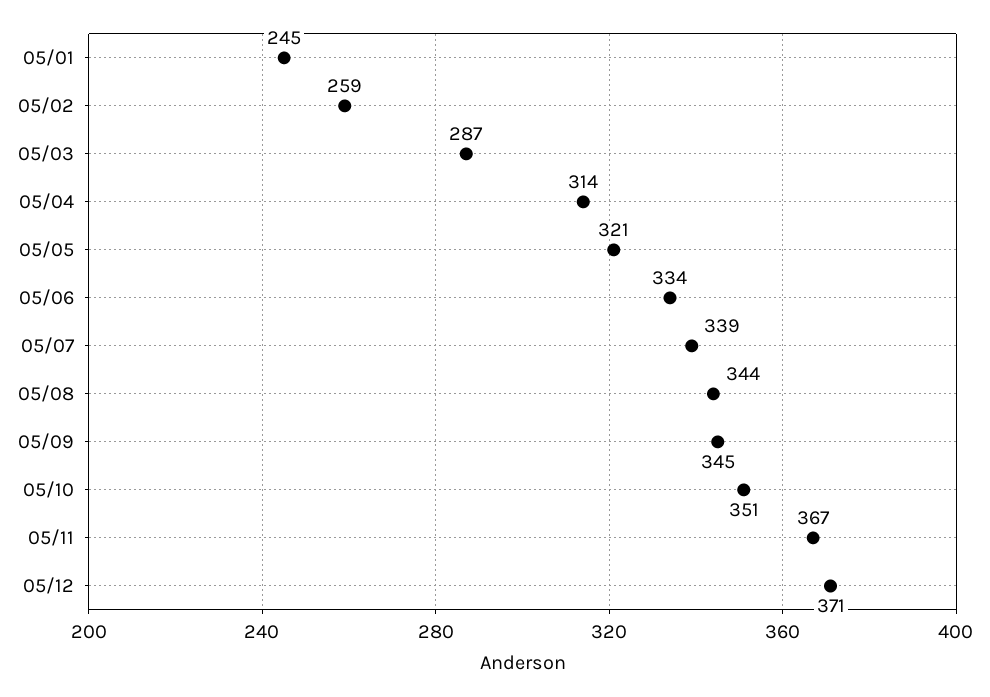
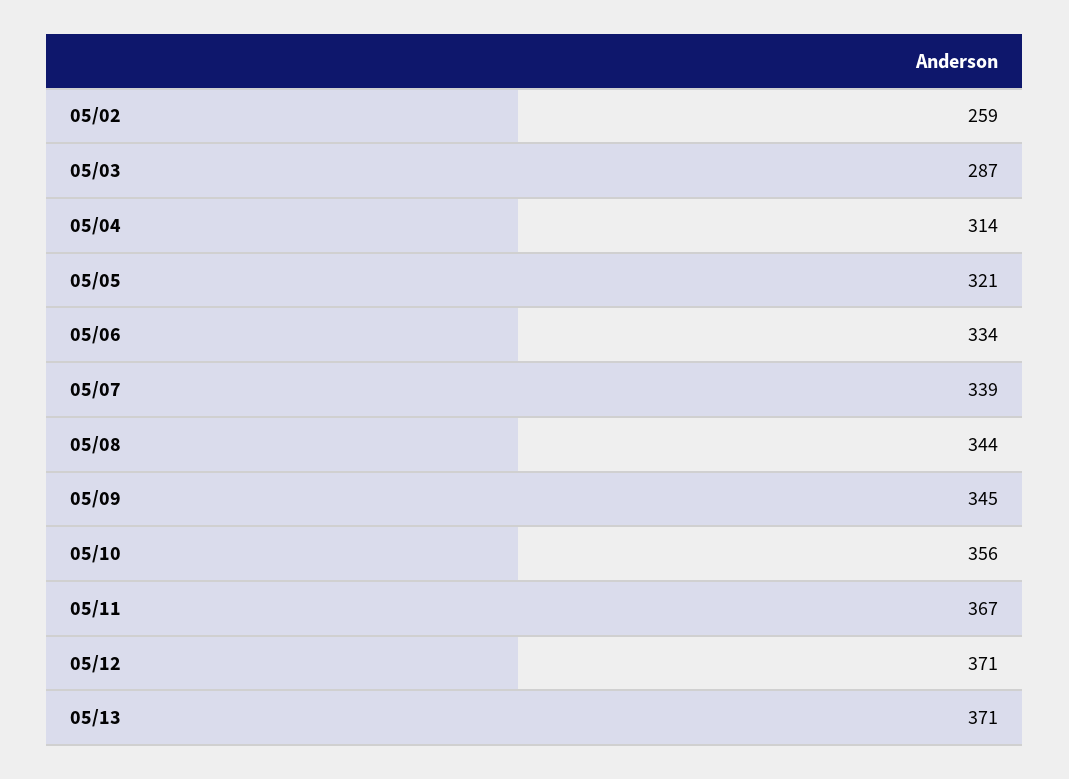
05/01: 245 -> none
05/10: 351 -> 356
05/13: none -> 371

